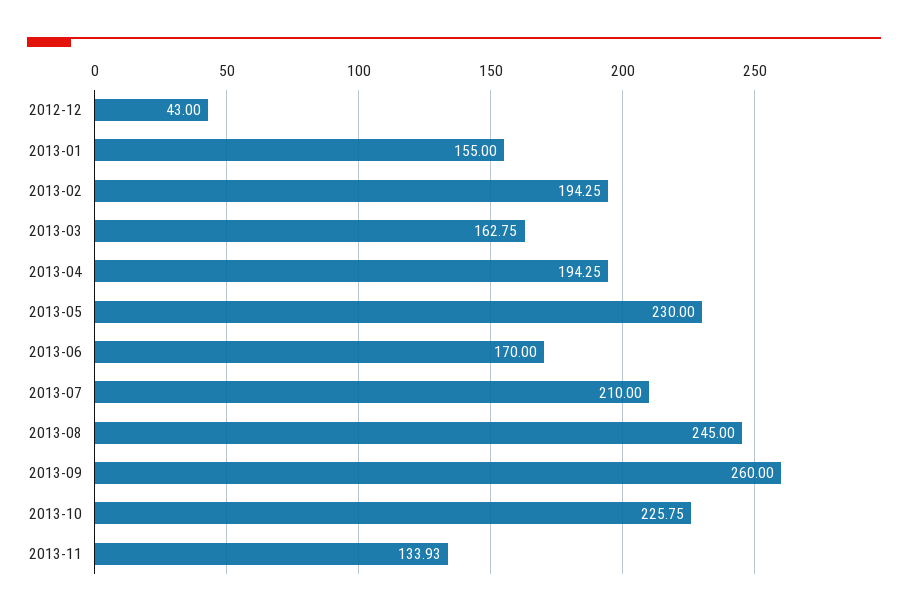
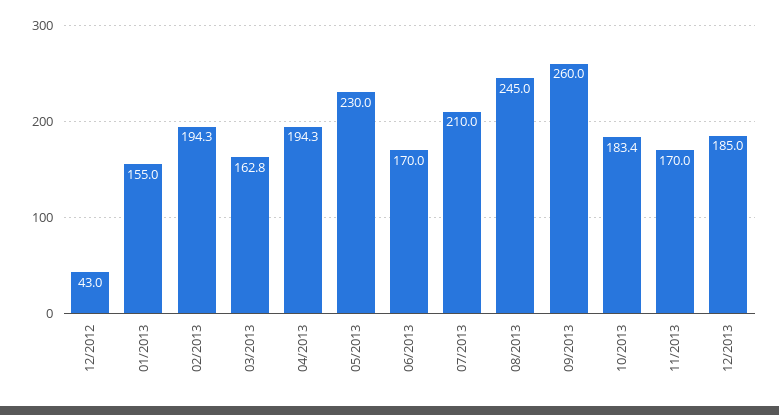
2013-10: 225.75 -> 183.4
2013-11: 133.93 -> 170
12/2013: none -> 185

